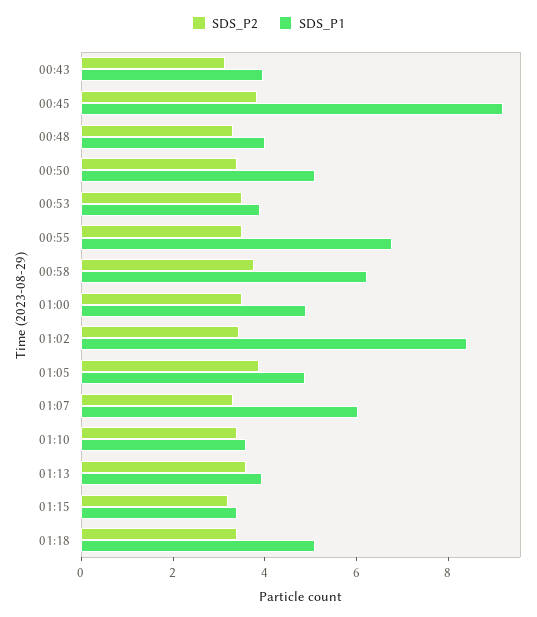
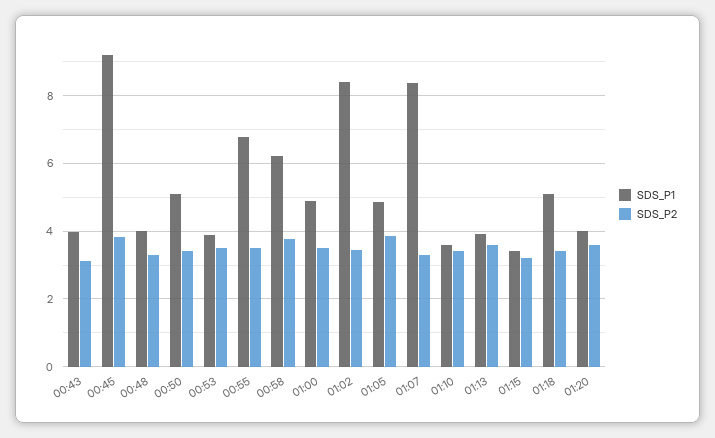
SDS_P1, 01:07: 6 -> 8.4
SDS_P1, 01:20: none -> 4
SDS_P2, 01:20: none -> 3.6

